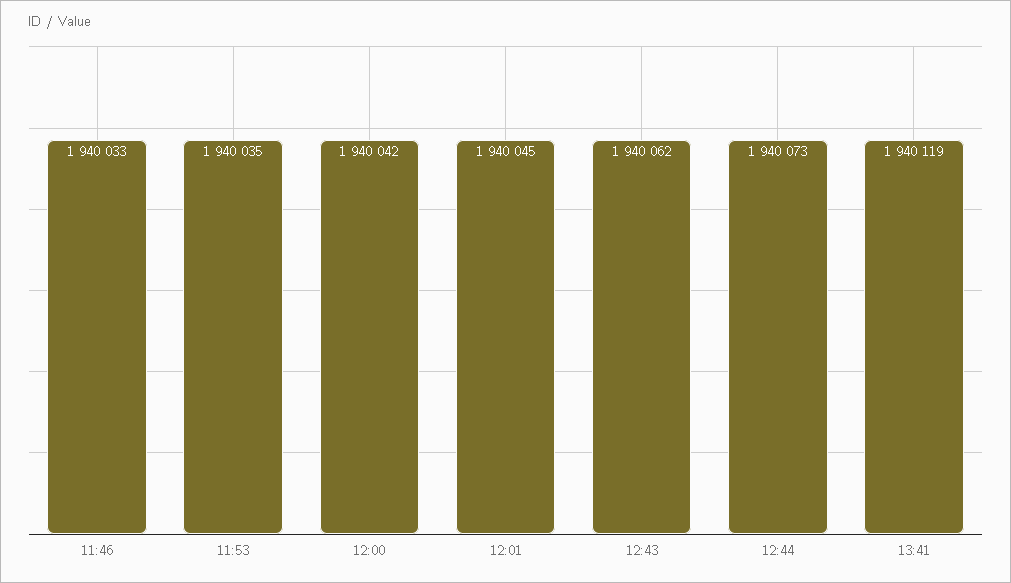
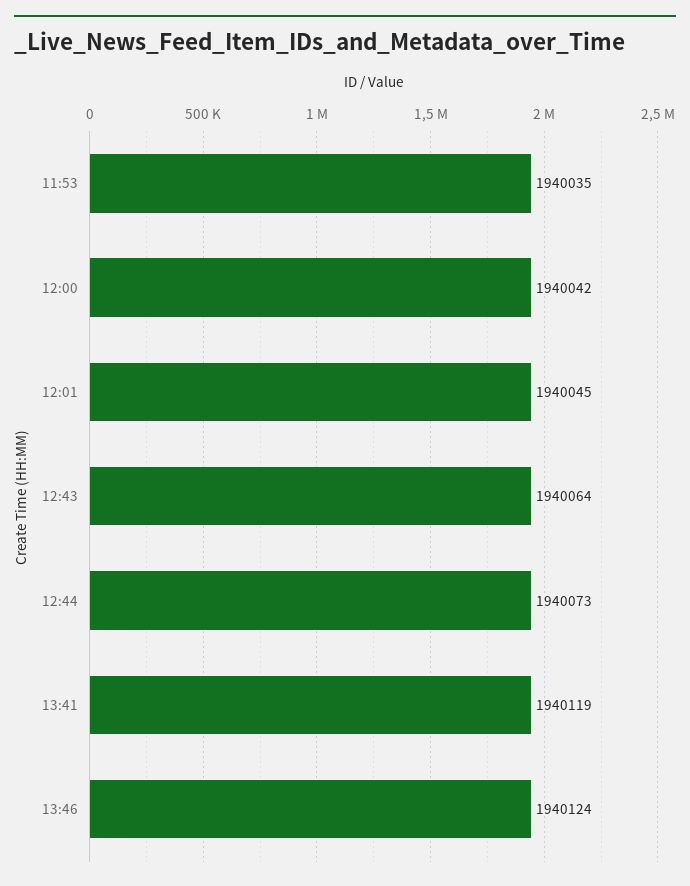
11:46: 1940033 -> none
12:43: 1940062 -> 1940064
13:46: none -> 1940124

